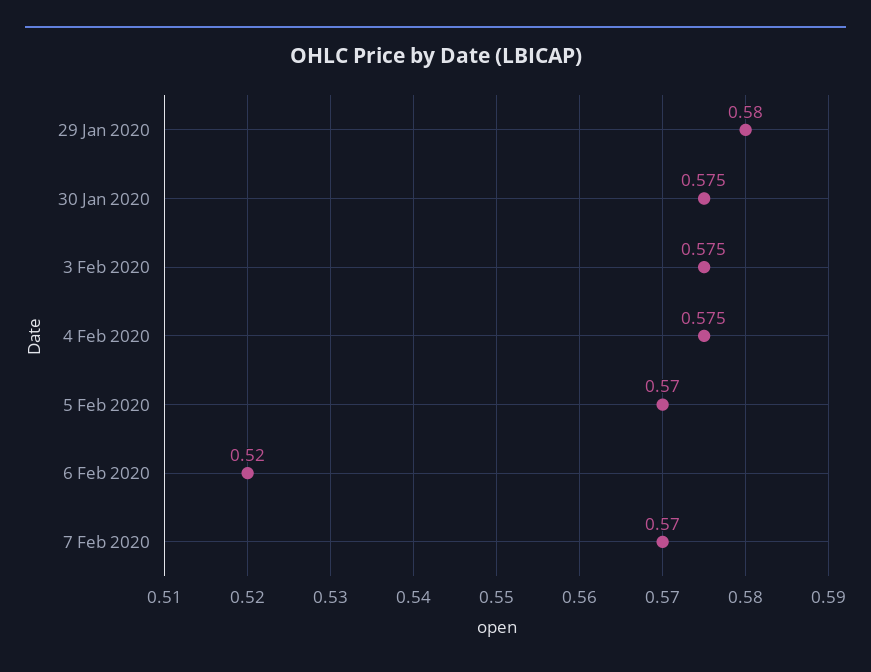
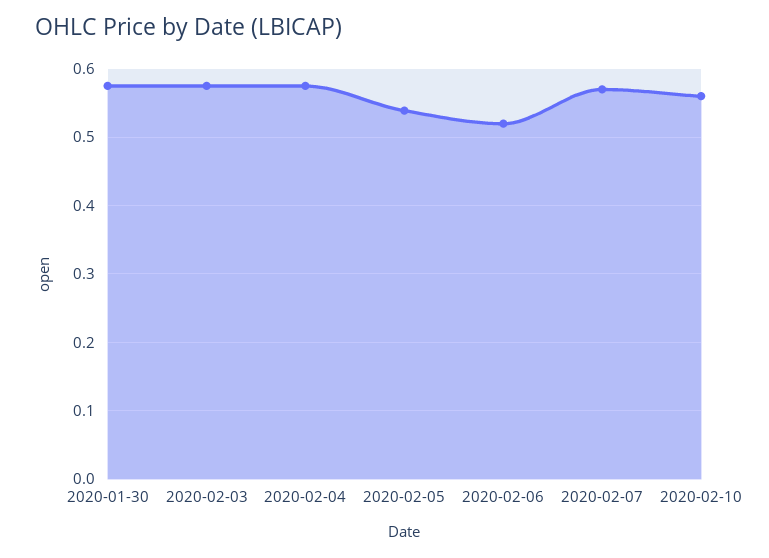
29 Jan 2020: 0.58 -> none
5 Feb 2020: 0.57 -> 0.54
2020-02-10: none -> 0.56

